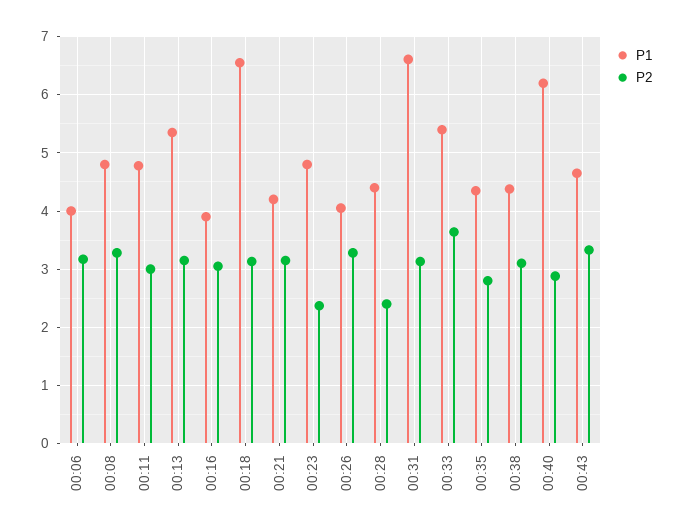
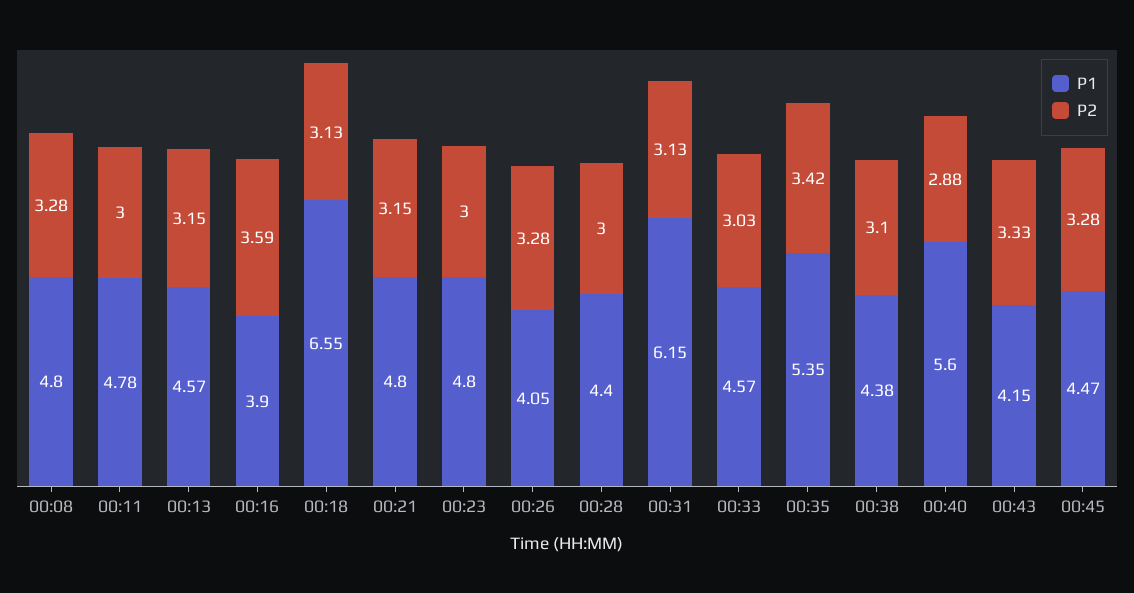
P1, 00:06: 4 -> none
P2, 00:06: 3.2 -> none
P1, 00:13: 5.4 -> 4.57
P2, 00:16: 3 -> 3.59
P1, 00:21: 4.2 -> 4.8
P2, 00:23: 2.4 -> 3
P2, 00:28: 2.4 -> 3
P1, 00:31: 6.6 -> 6.15
P1, 00:33: 5.4 -> 4.57
P2, 00:33: 3.6 -> 3.03
P1, 00:35: 4.4 -> 5.35
P2, 00:35: 2.8 -> 3.42
P1, 00:40: 6.2 -> 5.6
P1, 00:43: 4.6 -> 4.15
P1, 00:45: none -> 4.47
P2, 00:45: none -> 3.28

